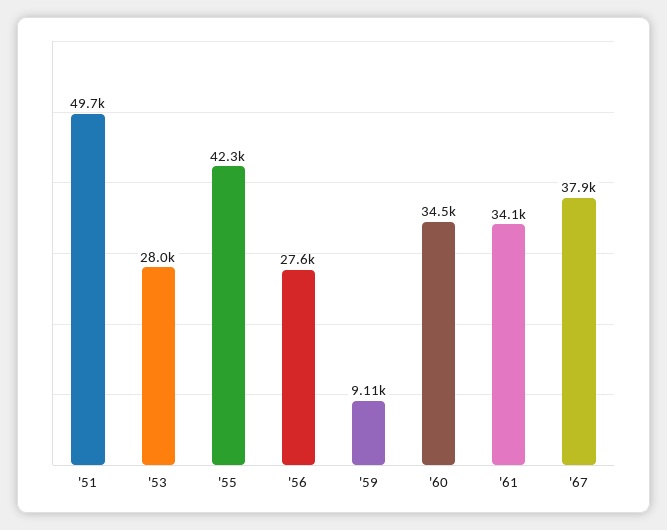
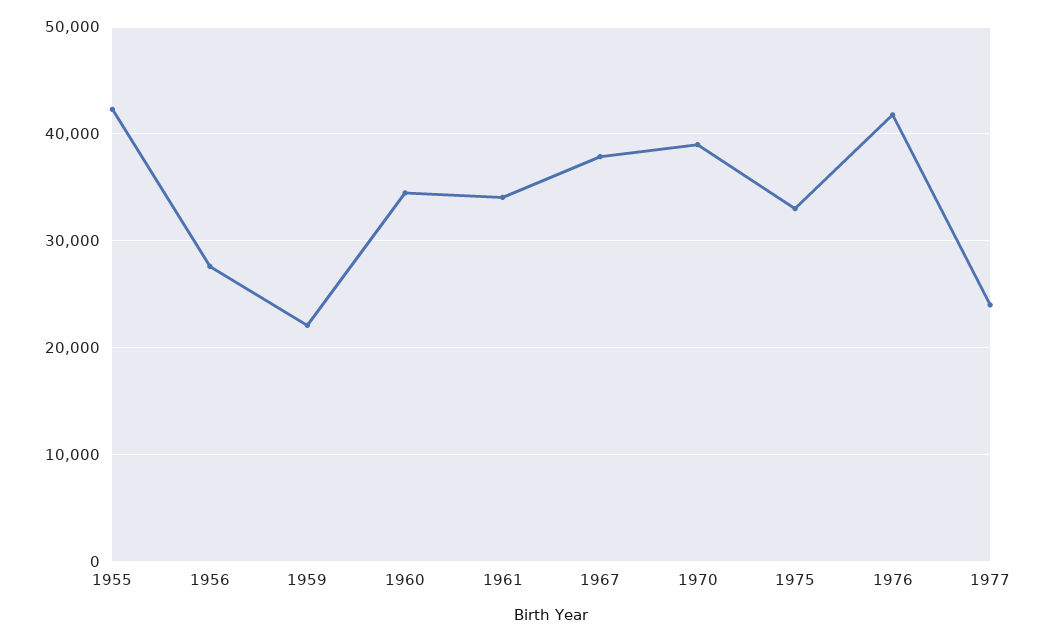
'51: 49700 -> none
'53: 28000 -> none
'59: 9110 -> 22000
1970: none -> 39000
1975: none -> 33000
1976: none -> 42000
1977: none -> 24000

